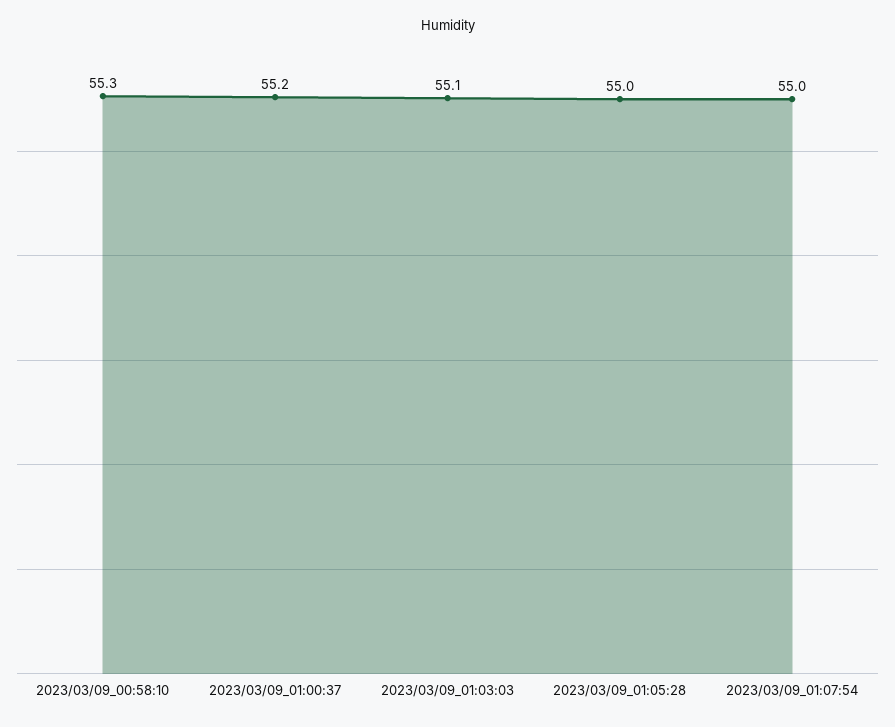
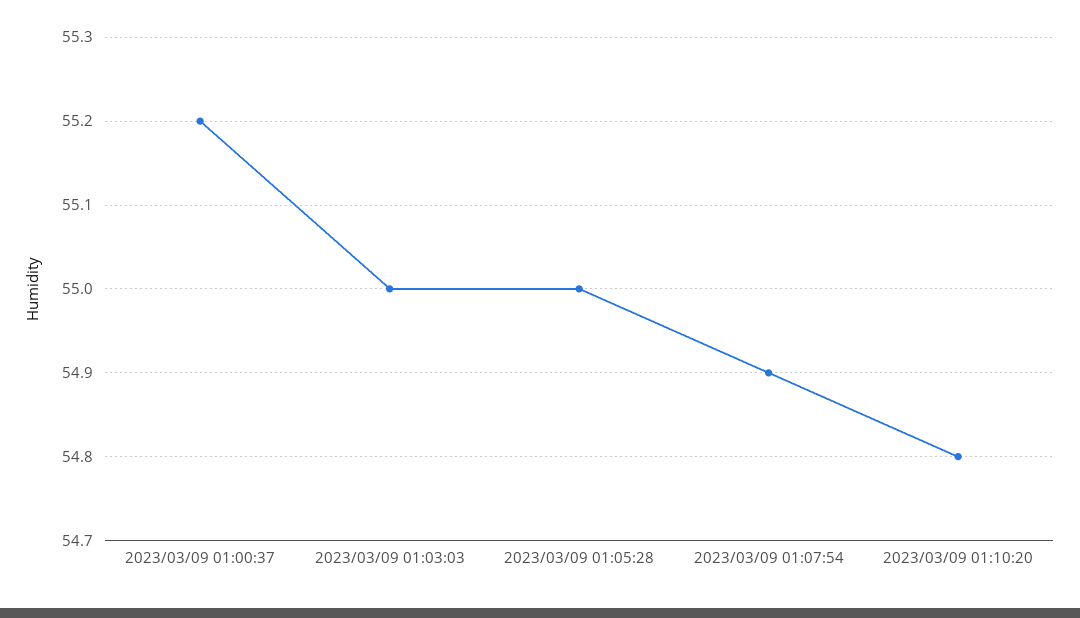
2023/03/09_00:58:10: 55.3 -> none
2023/03/09_01:03:03: 55.1 -> 55
2023/03/09_01:07:54: 55 -> 54.9
2023/03/09 01:10:20: none -> 54.8

